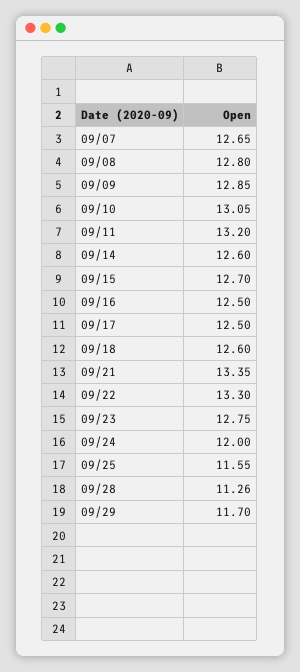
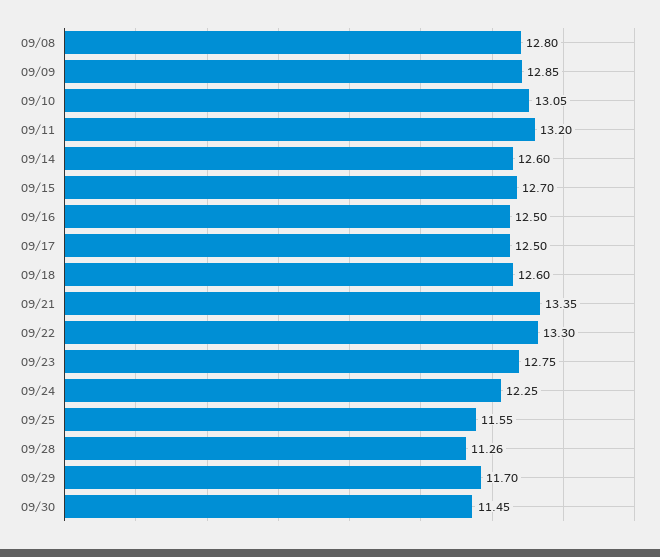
09/07: 12.65 -> none
09/24: 12 -> 12.25
09/30: none -> 11.45

